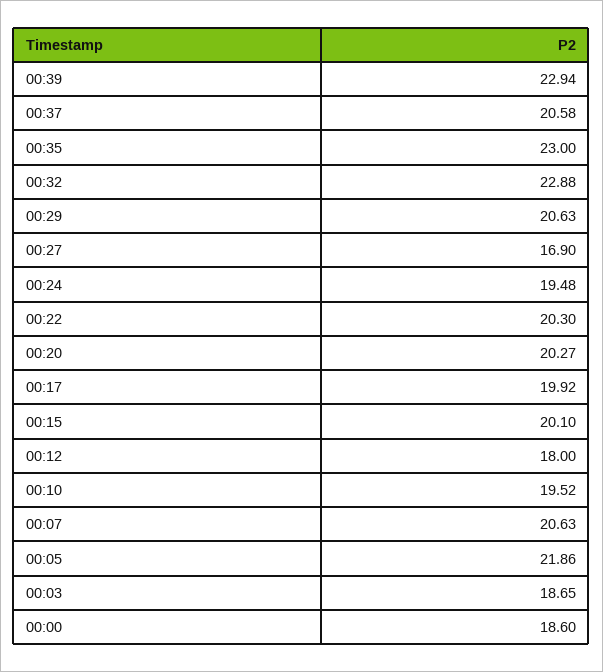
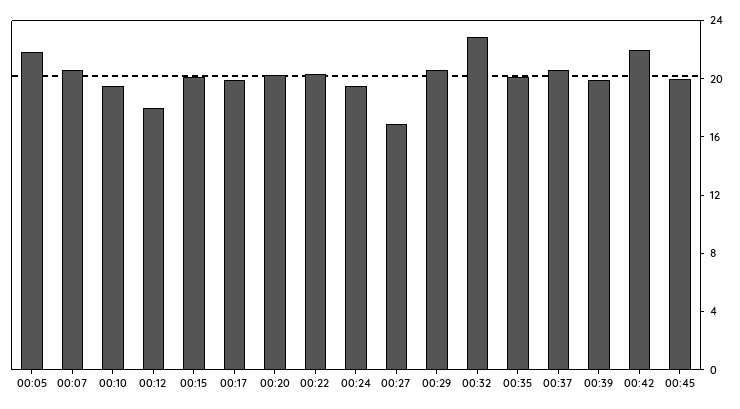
00:39: 22.94 -> 20
00:35: 23 -> 20
00:03: 18.65 -> none
00:00: 18.6 -> none
00:42: none -> 22
00:45: none -> 20

